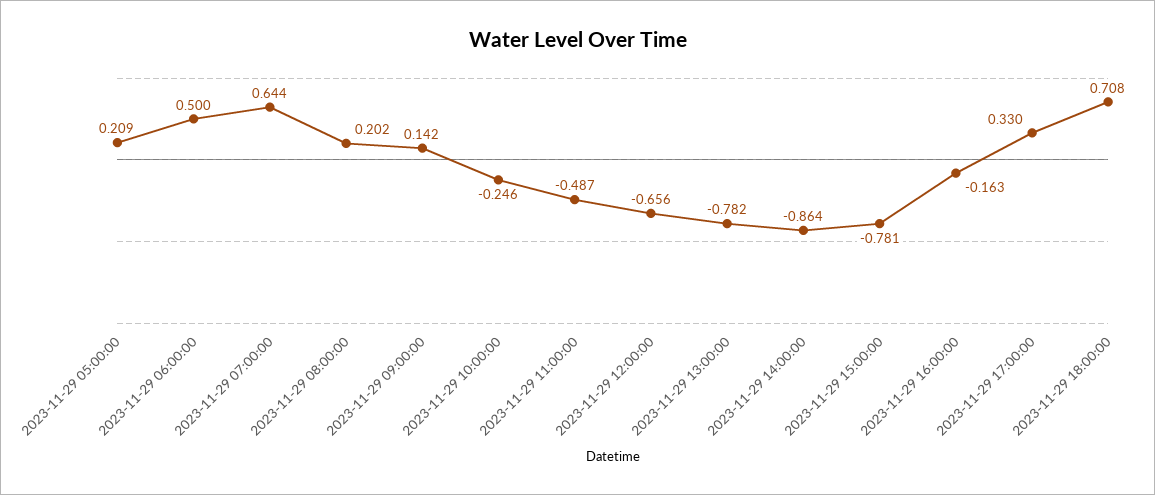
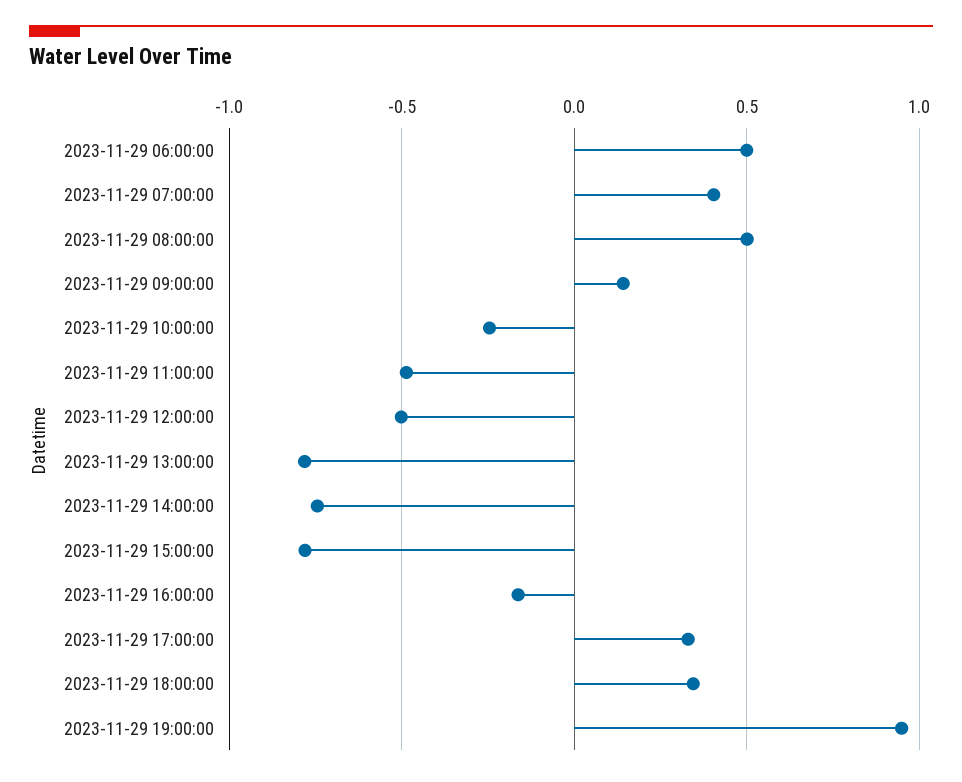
2023-11-29 05:00:00: 0.209 -> none
2023-11-29 07:00:00: 0.644 -> 0.4
2023-11-29 08:00:00: 0.202 -> 0.5
2023-11-29 12:00:00: -0.656 -> -0.5
2023-11-29 14:00:00: -0.864 -> -0.75
2023-11-29 18:00:00: 0.708 -> 0.35
2023-11-29 19:00:00: none -> 0.95

